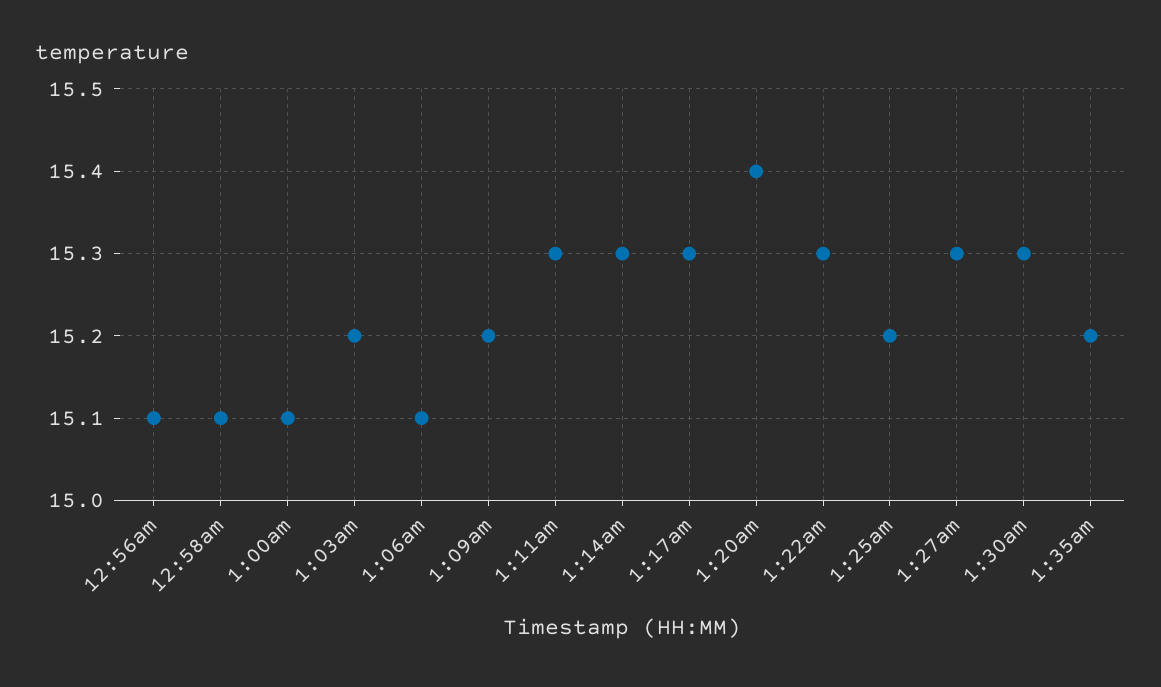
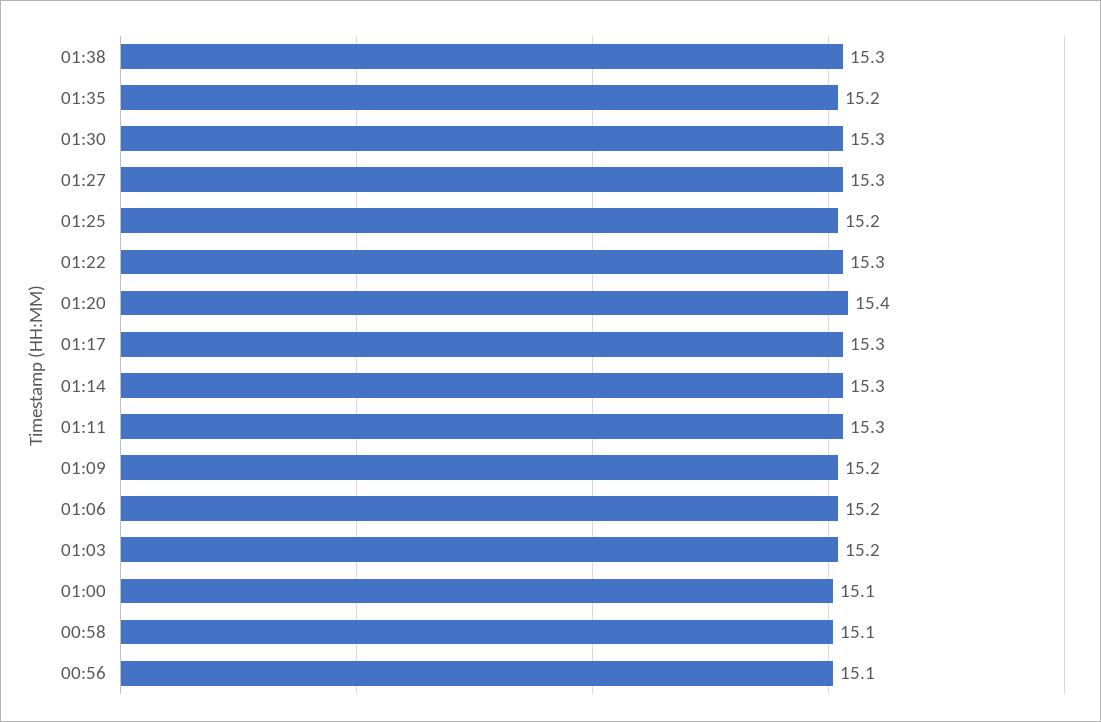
1:06am: 15.1 -> 15.2
01:38: none -> 15.3

